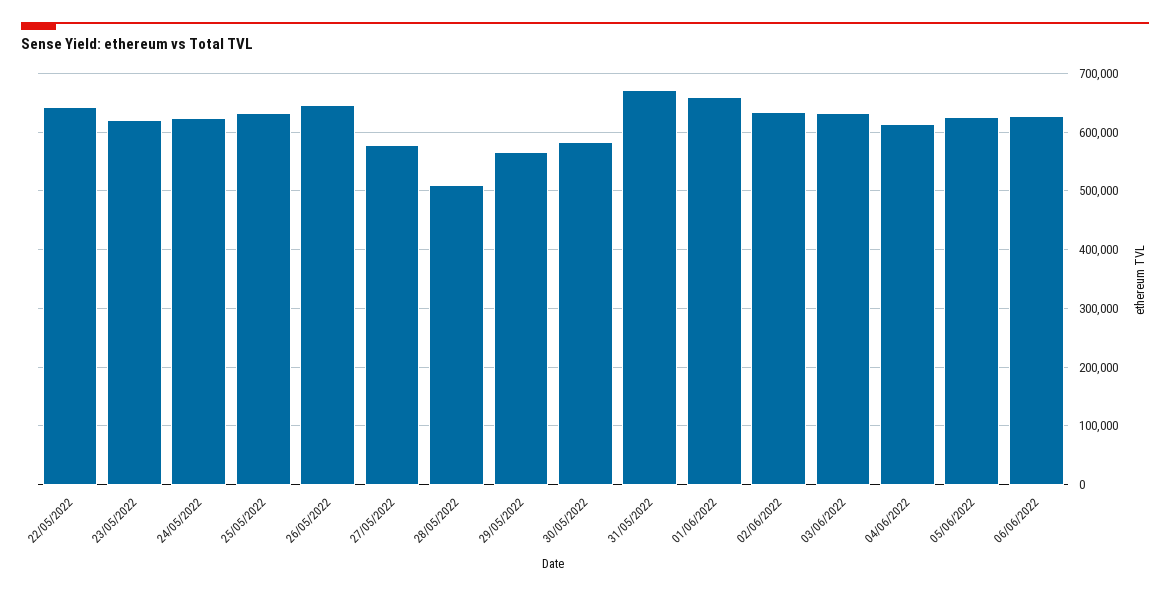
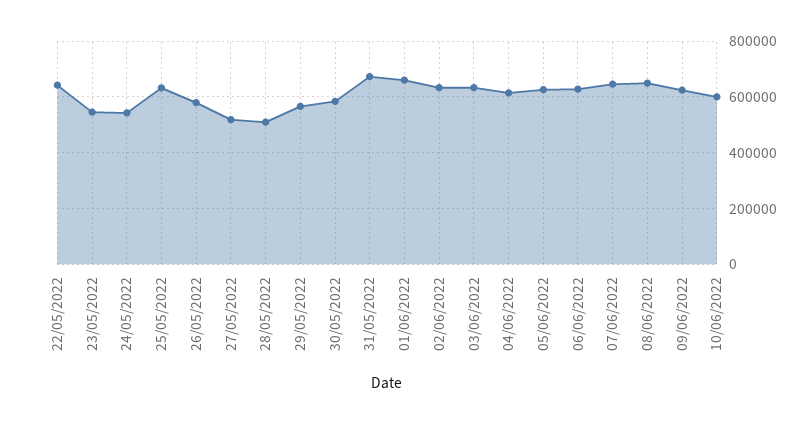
23/05/2022: 620000 -> 550000
24/05/2022: 620000 -> 550000
26/05/2022: 640000 -> 575000
27/05/2022: 580000 -> 525000
07/06/2022: none -> 650000
08/06/2022: none -> 650000
09/06/2022: none -> 625000
10/06/2022: none -> 600000

